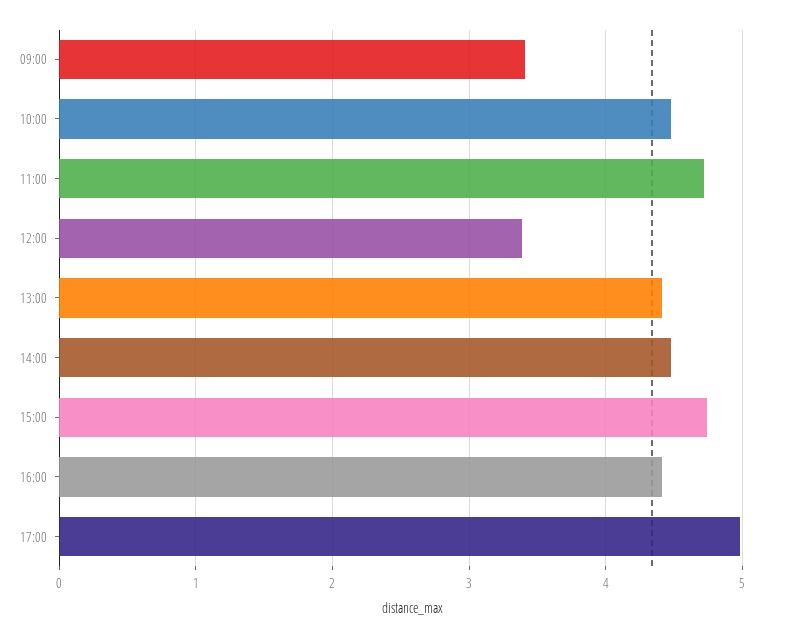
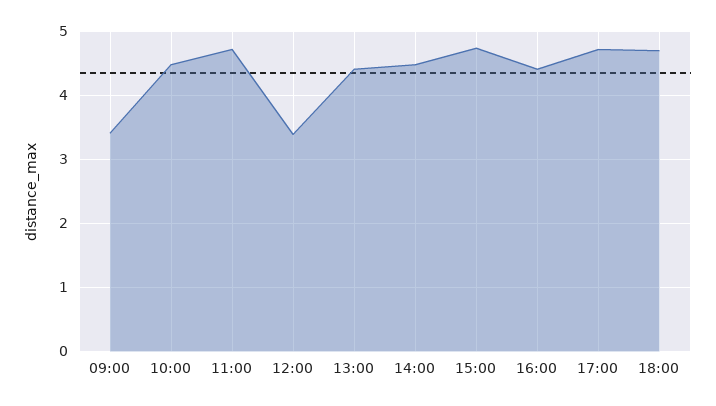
17:00: 5 -> 4.7
18:00: none -> 4.7

